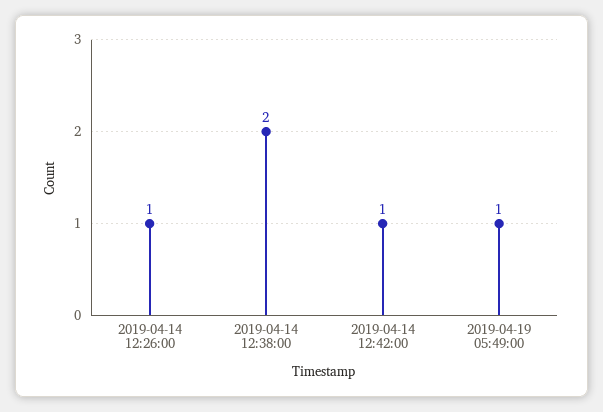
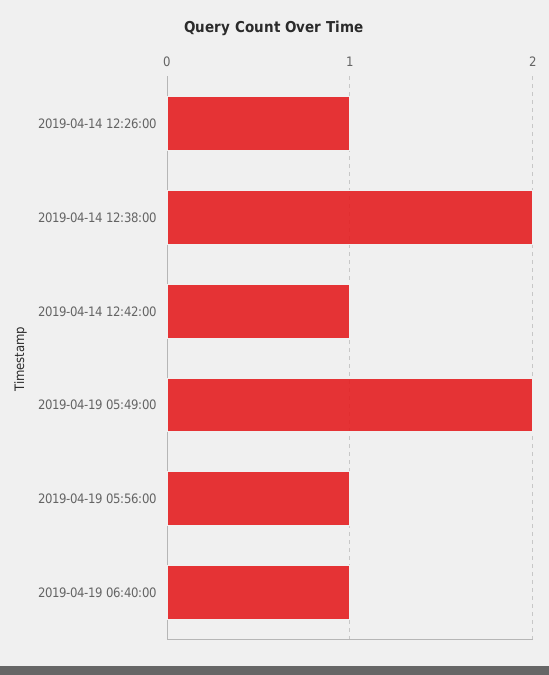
2019-04-19 05:49:00: 1 -> 2
2019-04-19 05:56:00: none -> 1
2019-04-19 06:40:00: none -> 1

